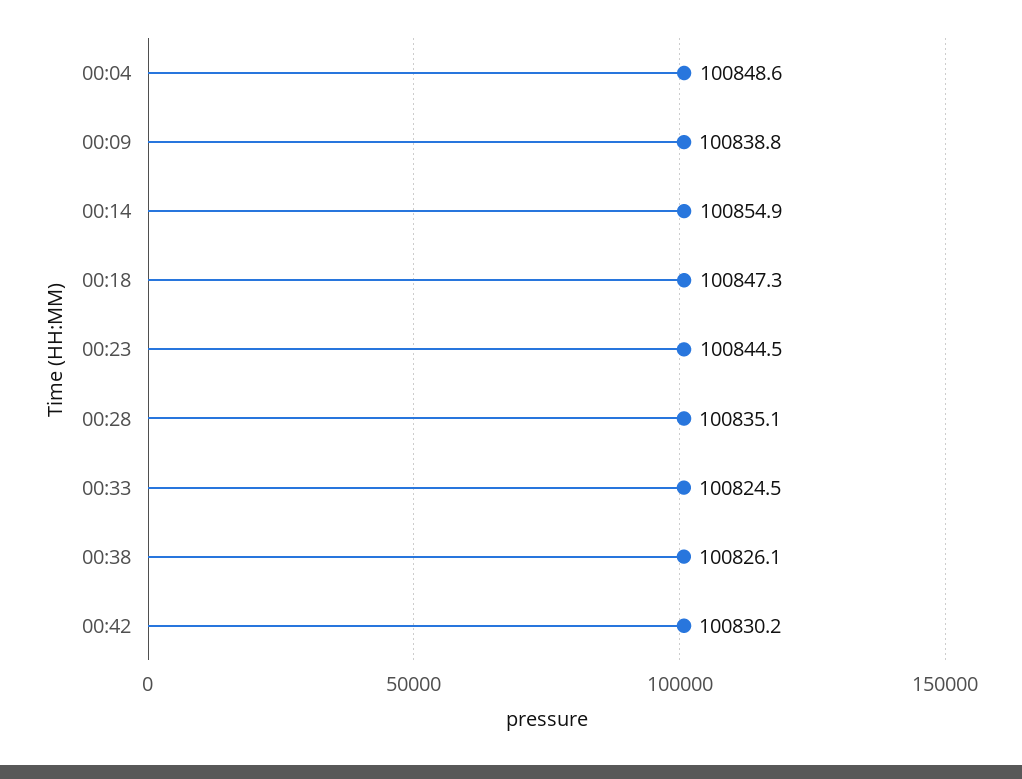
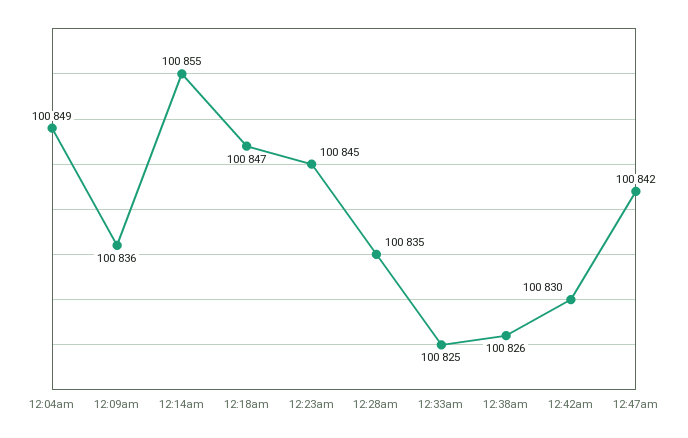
00:09: 100838.8 -> 100836
12:47am: none -> 100842

